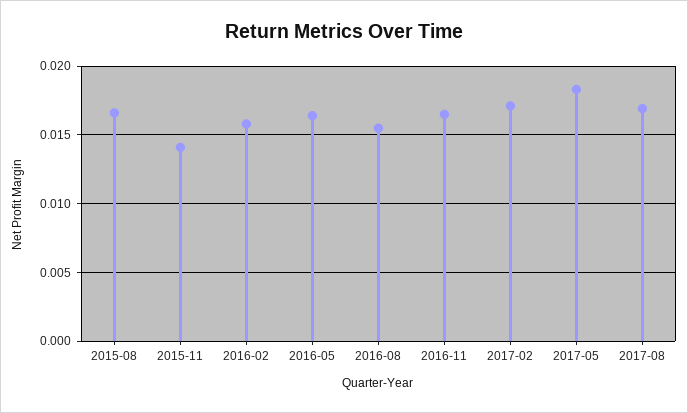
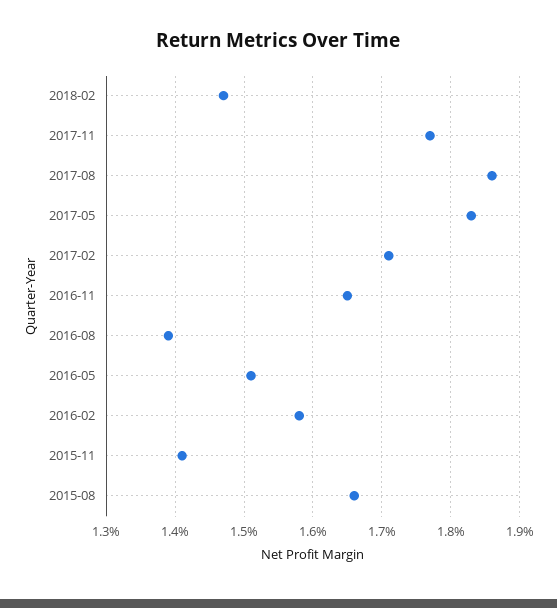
2016-05: 0.0165 -> 0.0151
2016-08: 0.0155 -> 0.0139
2017-08: 0.017 -> 0.0186
2018-02: none -> 0.0147
2017-11: none -> 0.0177

